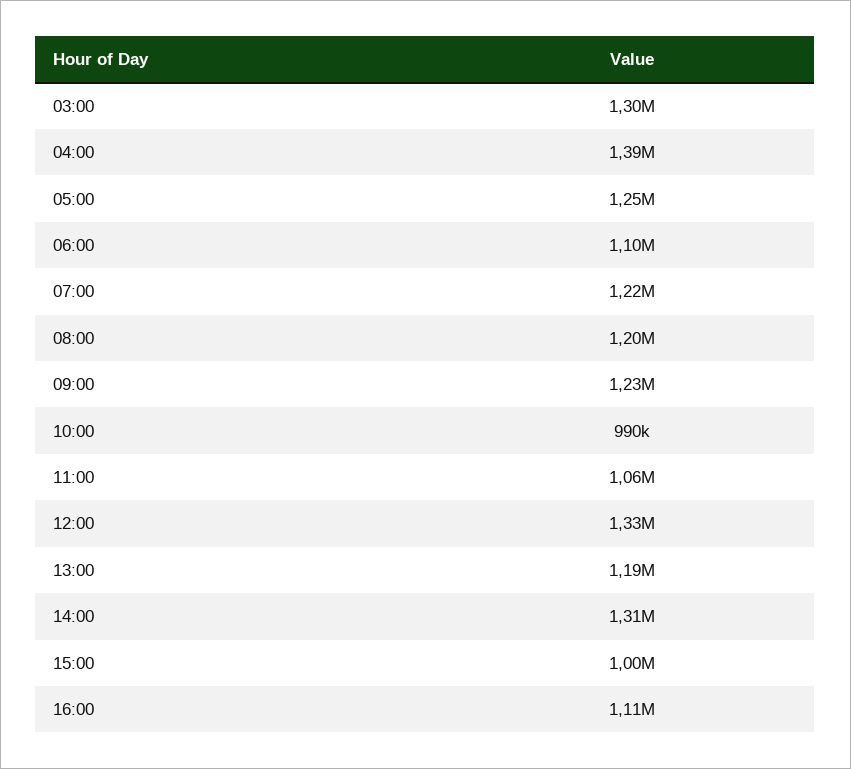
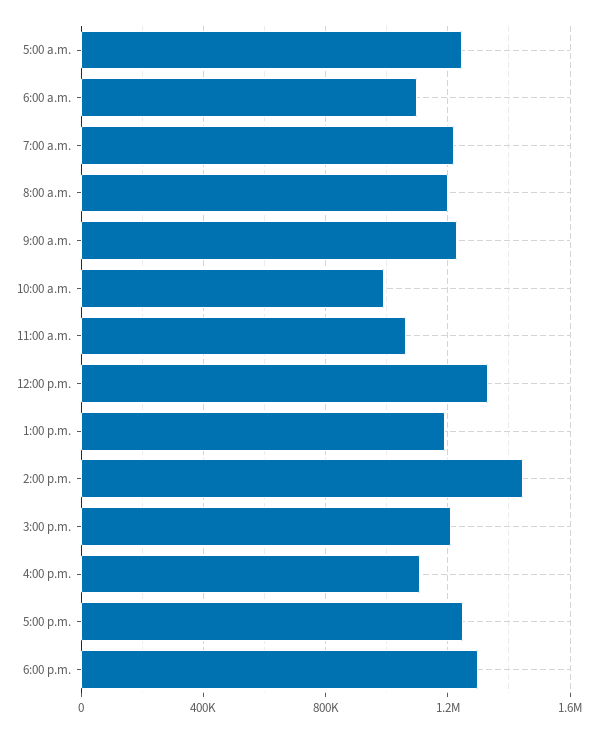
03:00: 1300000 -> none
04:00: 1390000 -> none
14:00: 1310000 -> 1450000
15:00: 1000000 -> 1200000
5:00 p.m.: none -> 1250000
6:00 p.m.: none -> 1300000

